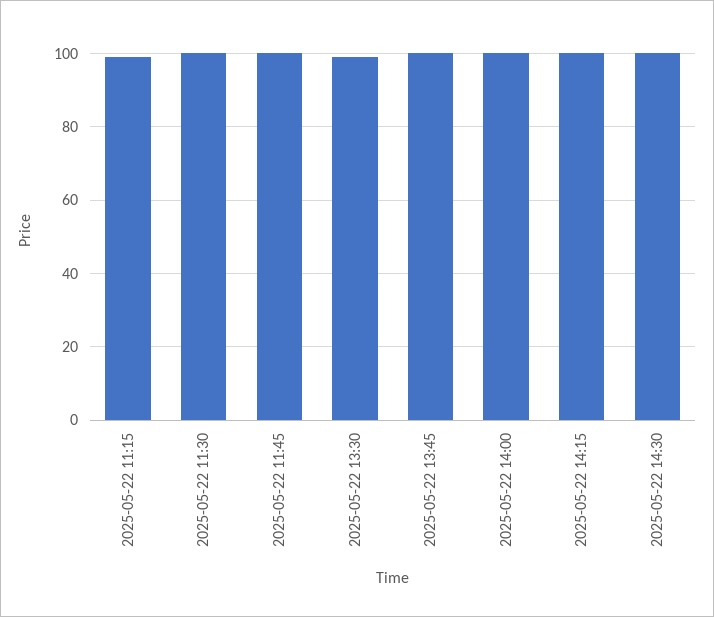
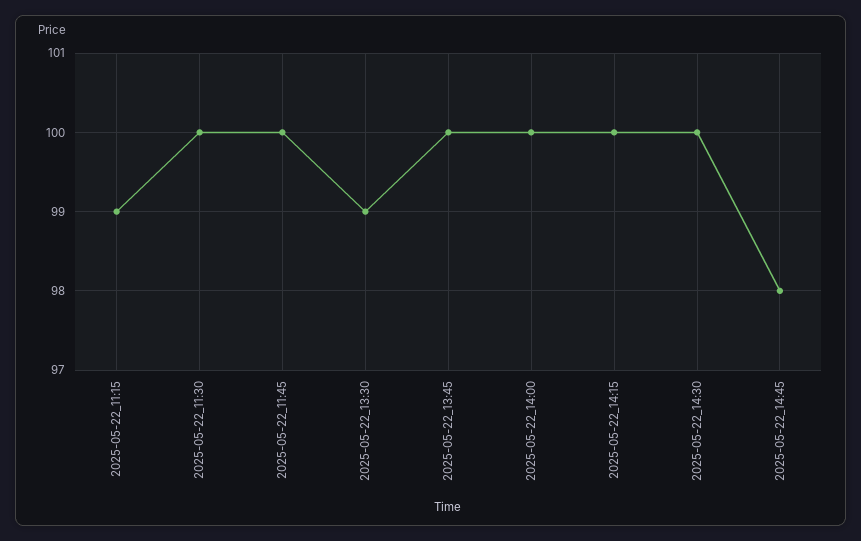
2025-05-22_14:45: none -> 98

